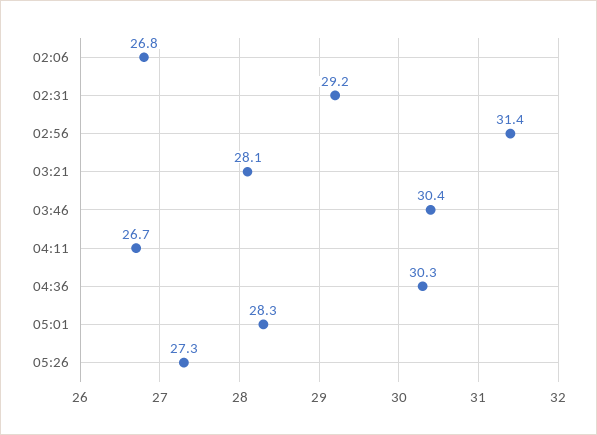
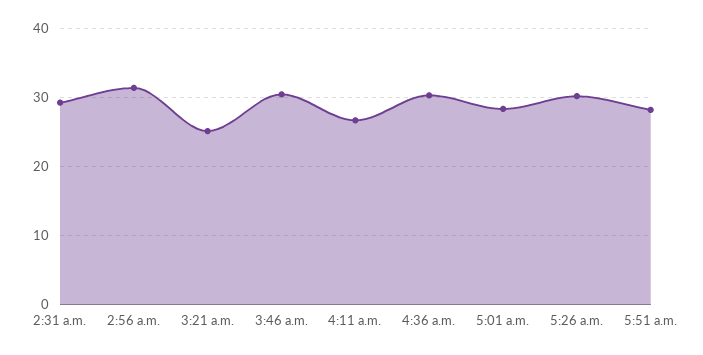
02:06: 26.8 -> none
03:21: 28.1 -> 25
05:26: 27.3 -> 30
5:51 a.m.: none -> 28

